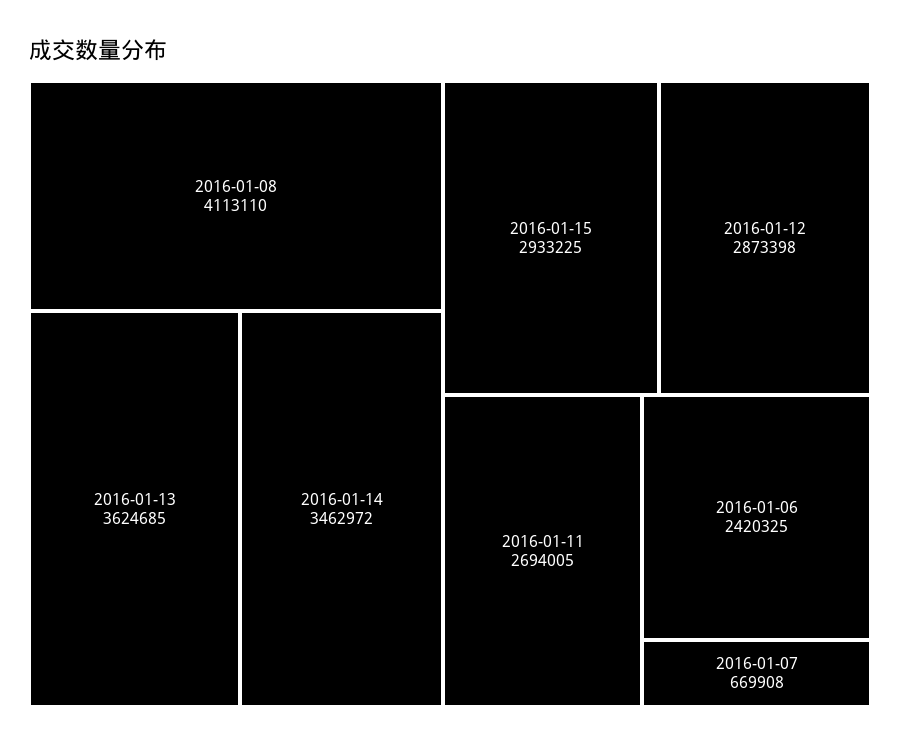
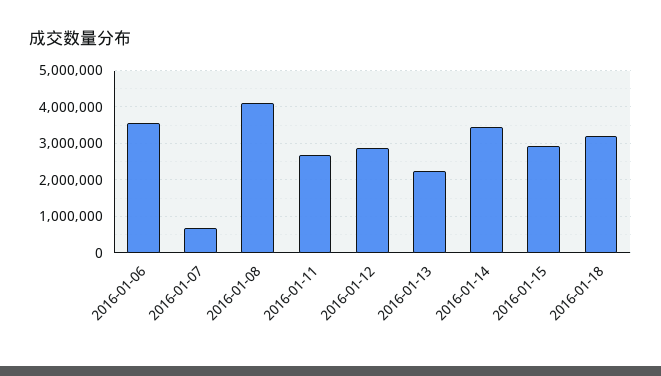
2016-01-13: 3624685 -> 2200000
2016-01-06: 2420325 -> 3600000
2016-01-18: none -> 3200000

